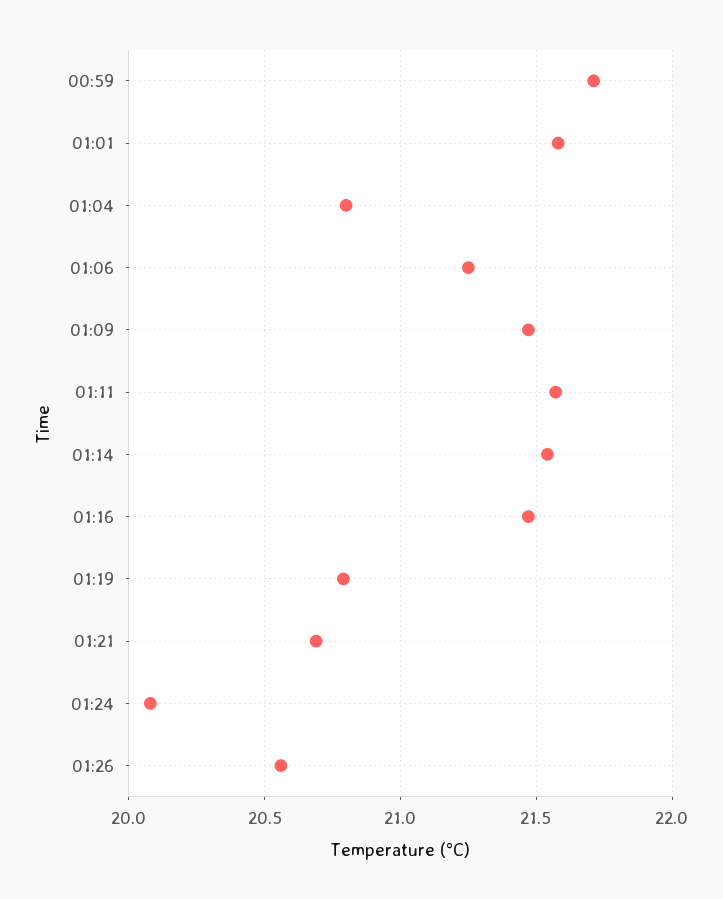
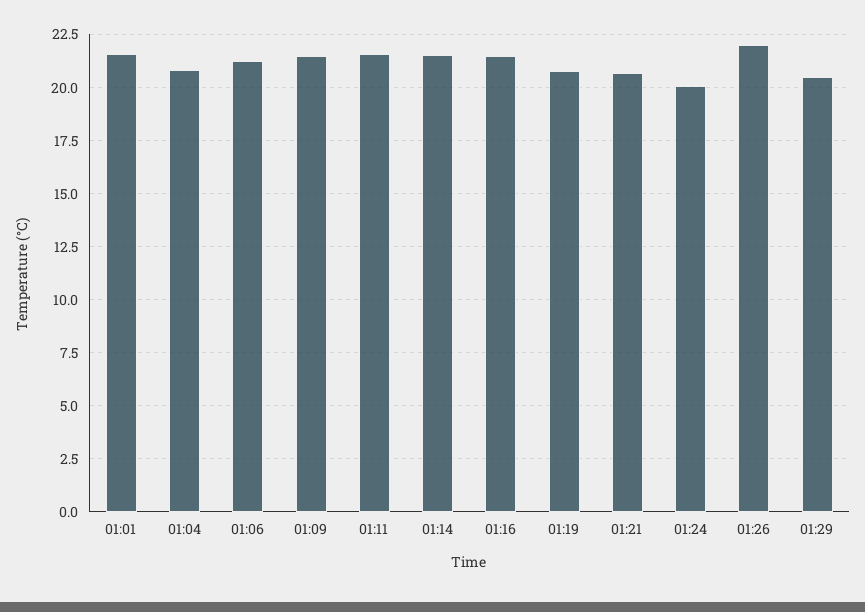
00:59: 21.7 -> none
01:26: 20.55 -> 22
01:29: none -> 20.5

